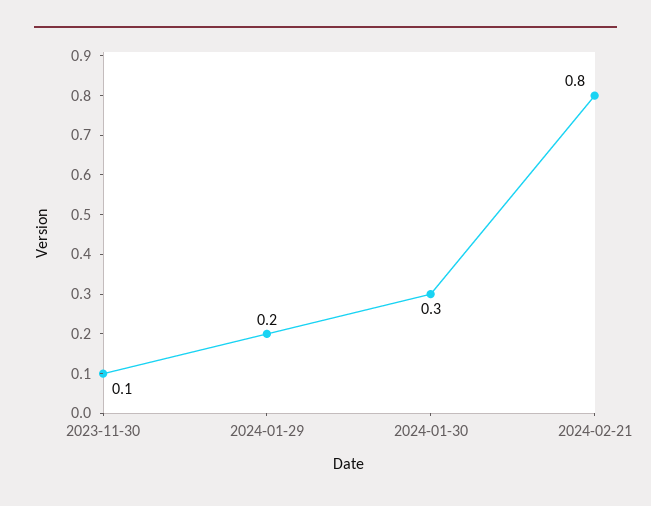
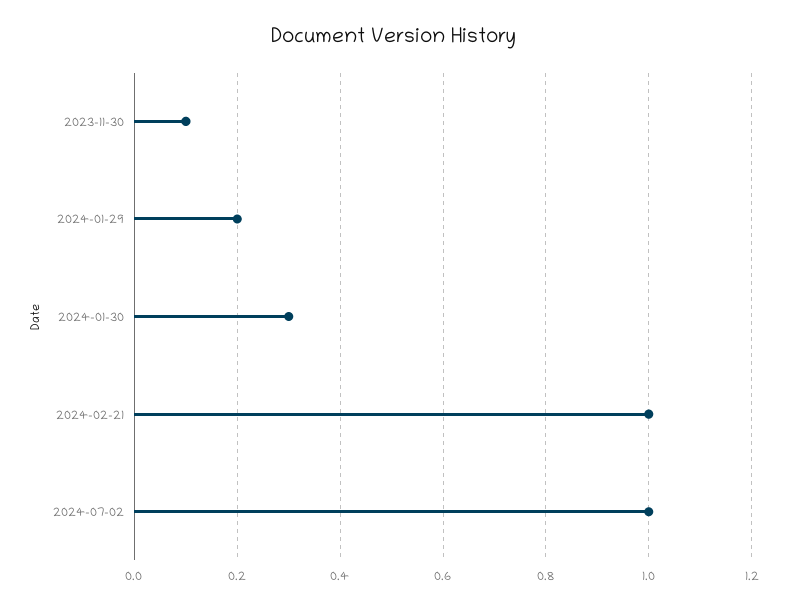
2024-02-21: 0.8 -> 1
2024-07-02: none -> 1

